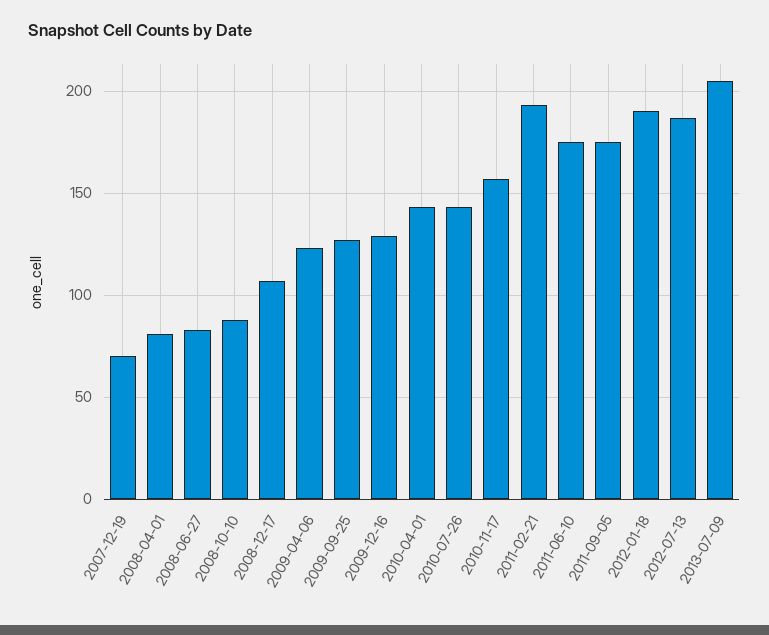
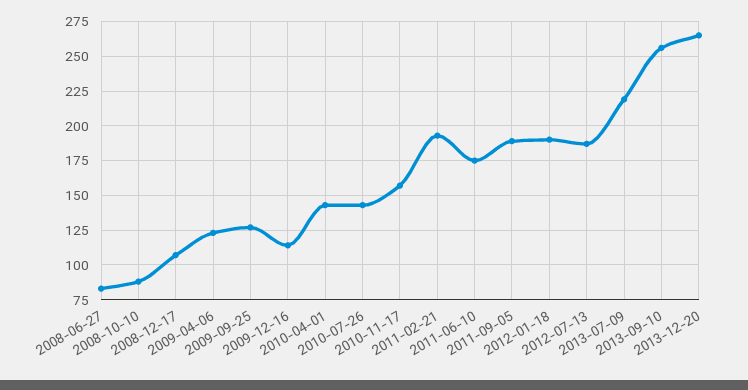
2007-12-19: 70 -> none
2008-04-01: 80 -> none
2009-12-16: 130 -> 115
2011-09-05: 175 -> 190
2013-07-09: 205 -> 220
2013-09-10: none -> 255
2013-12-20: none -> 265

